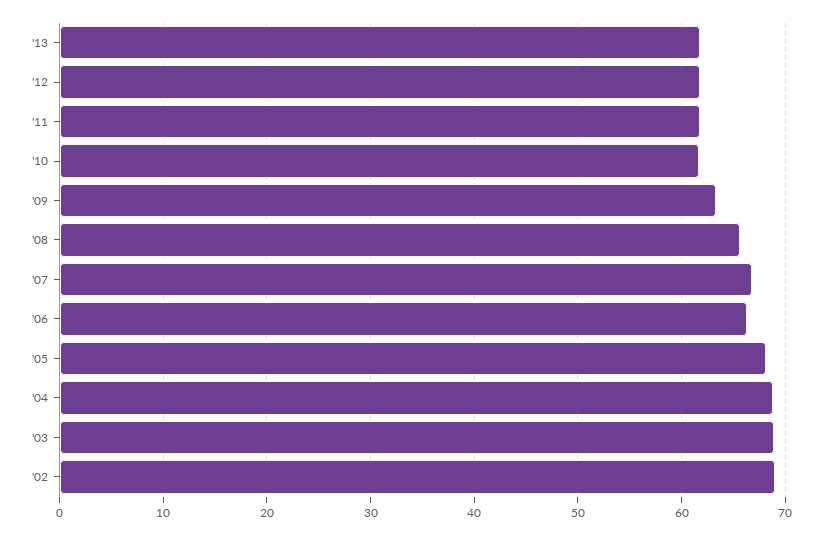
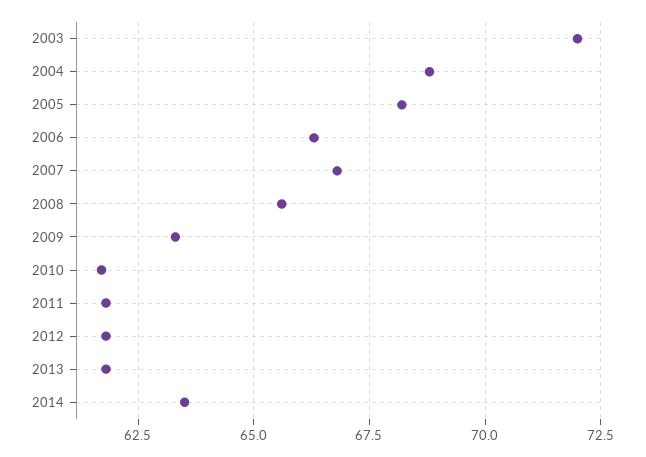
'03: 69 -> 72
'02: 69 -> none
2014: none -> 63.5

